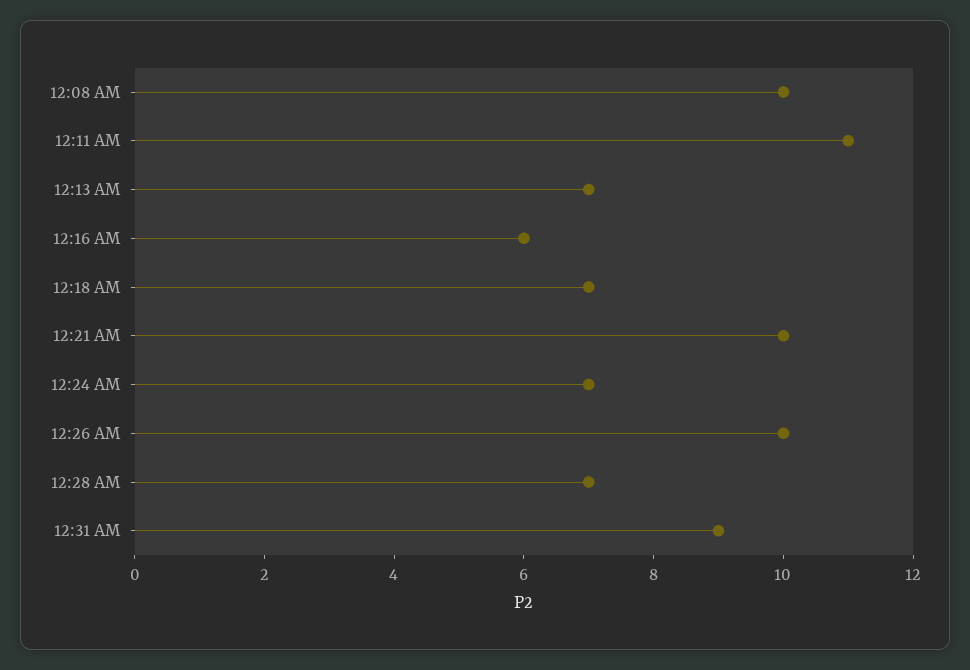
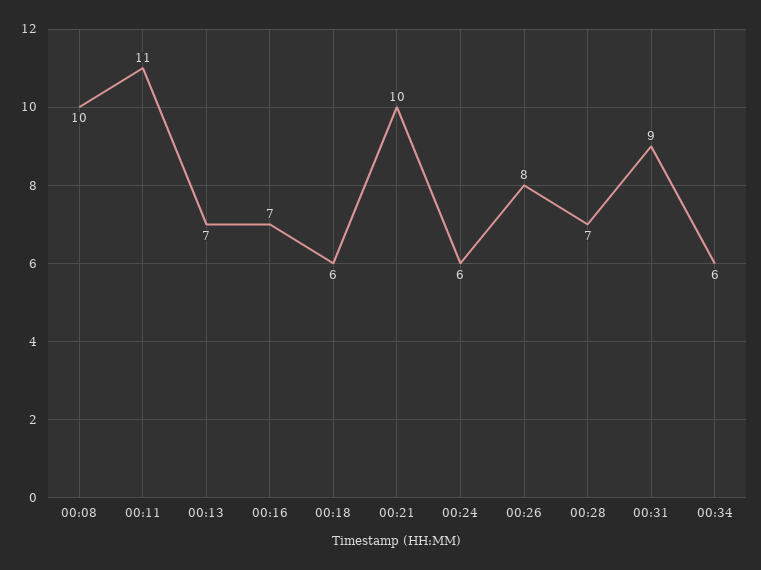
12:16 AM: 6 -> 7
12:18 AM: 7 -> 6
12:24 AM: 7 -> 6
12:26 AM: 10 -> 8
00:34: none -> 6

